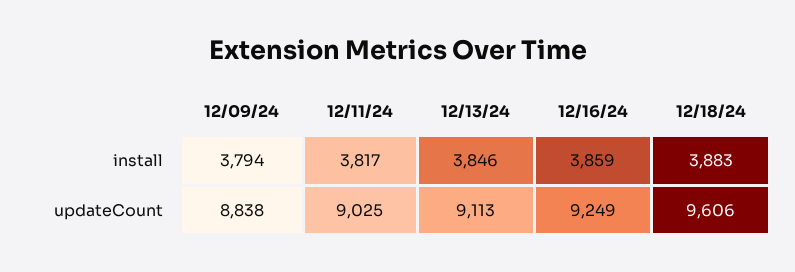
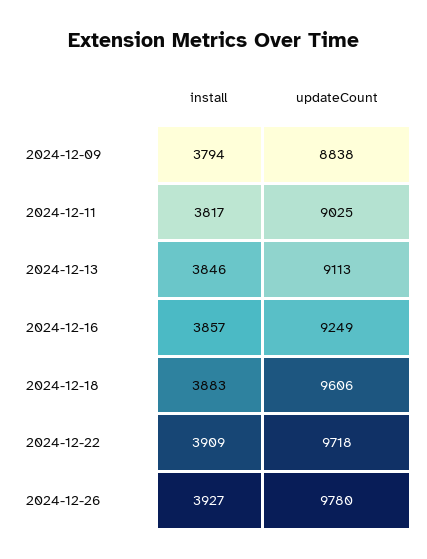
12/16/24, install: 3859 -> 3857
2024-12-22, install: none -> 3909
2024-12-22, updateCount: none -> 9718
2024-12-26, install: none -> 3927
2024-12-26, updateCount: none -> 9780

